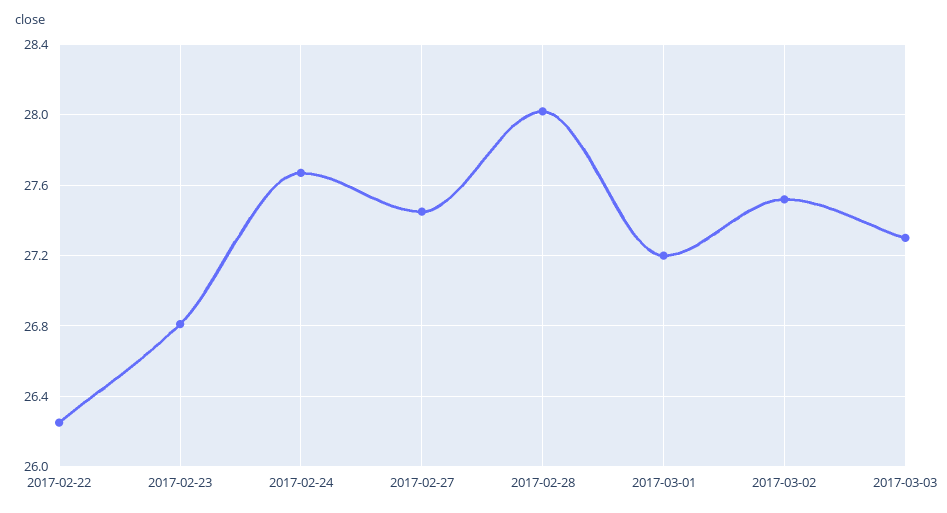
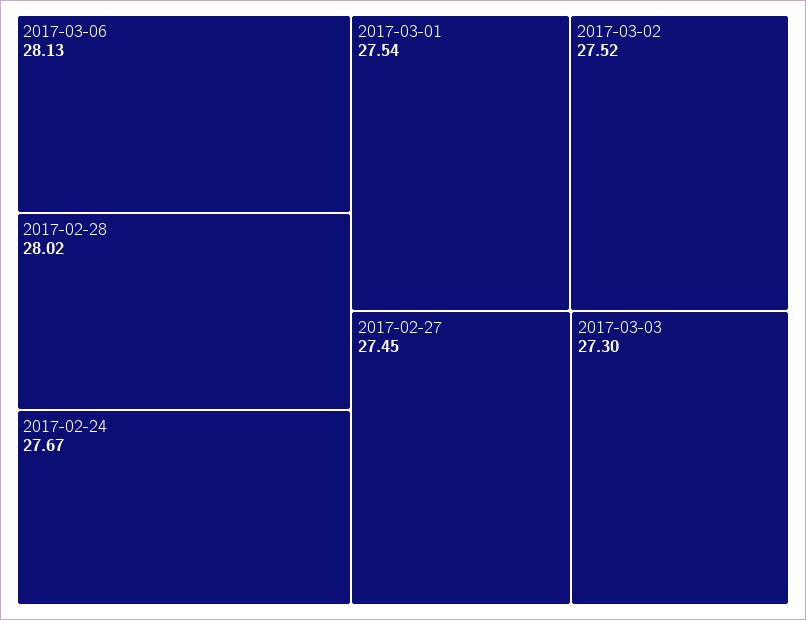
2017-02-22: 26.25 -> none
2017-02-23: 26.8 -> none
2017-03-01: 27.2 -> 27.54
2017-03-06: none -> 28.13

